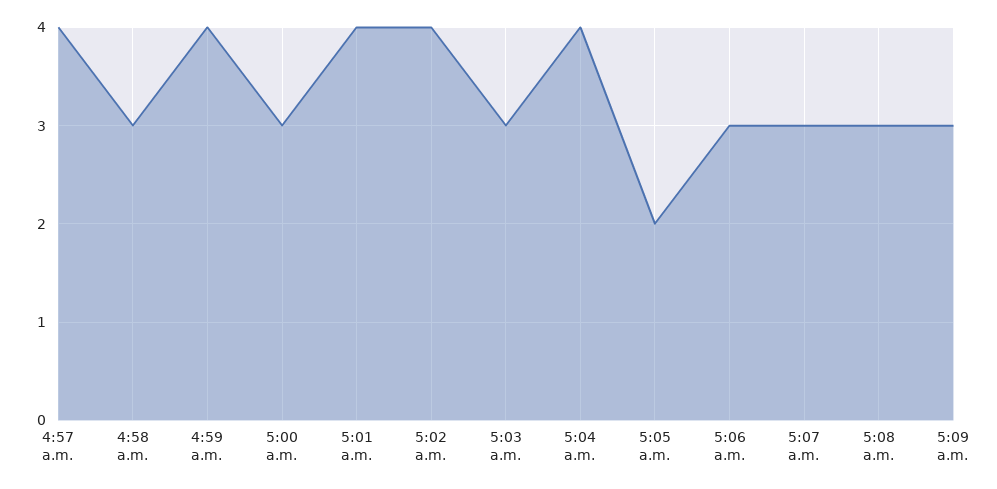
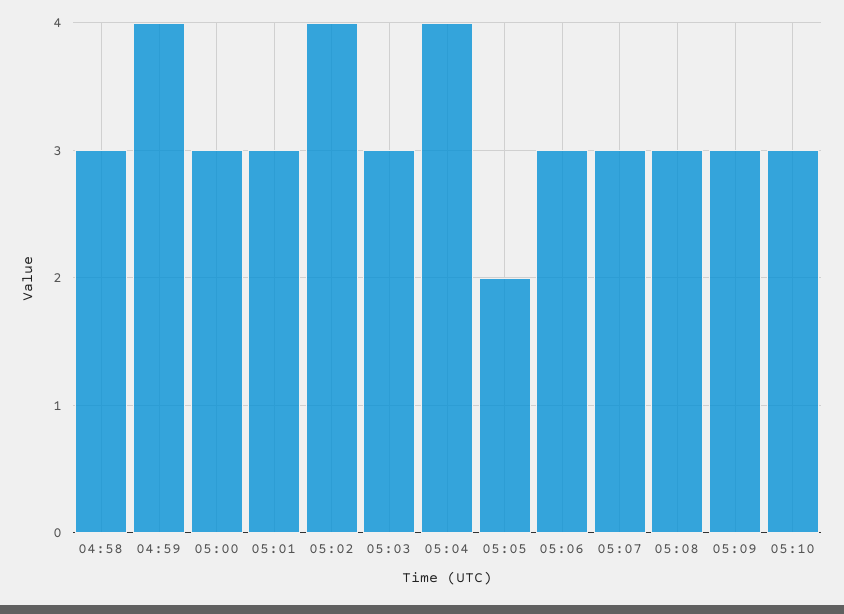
4:57 a.m.: 4 -> none
5:01 a.m.: 4 -> 3
05:10: none -> 3

